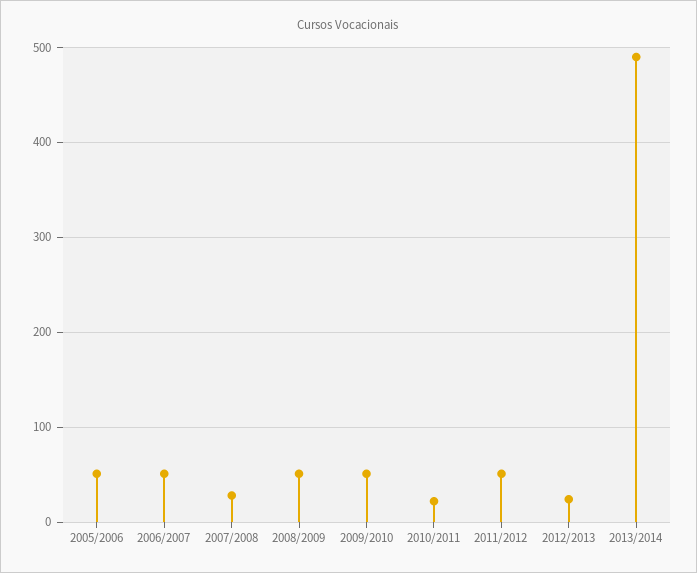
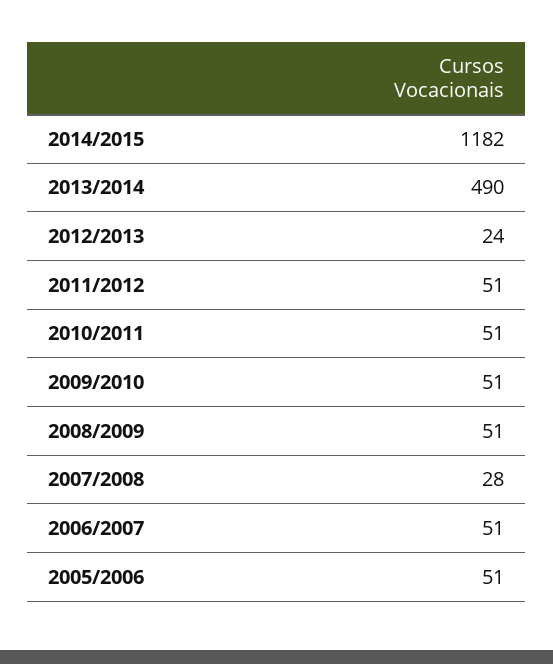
2010/2011: 20 -> 51
2014/2015: none -> 1182

